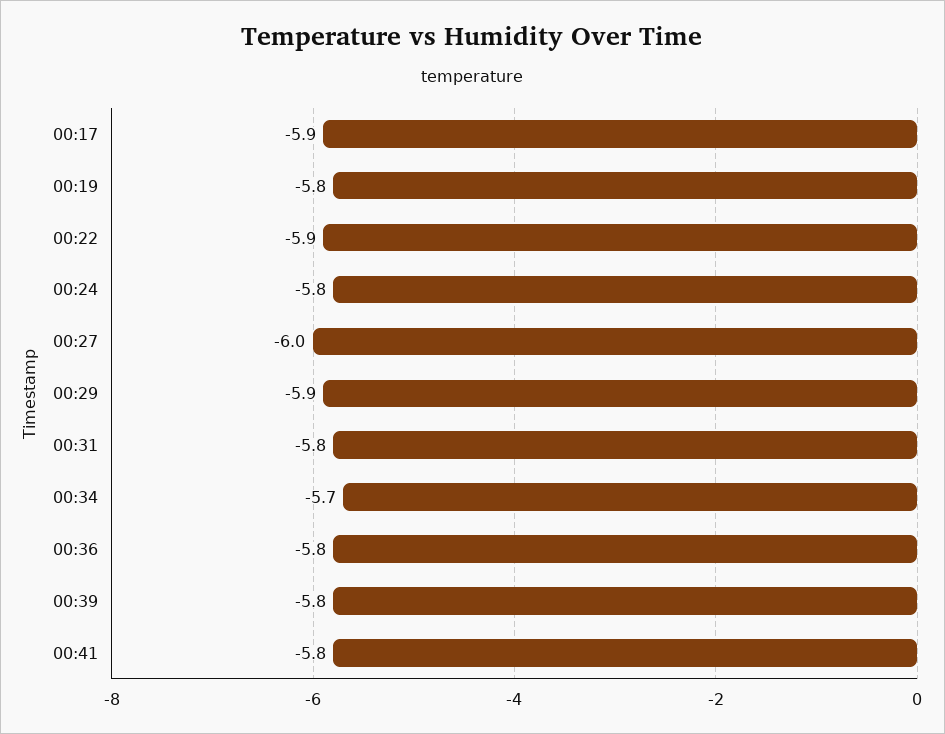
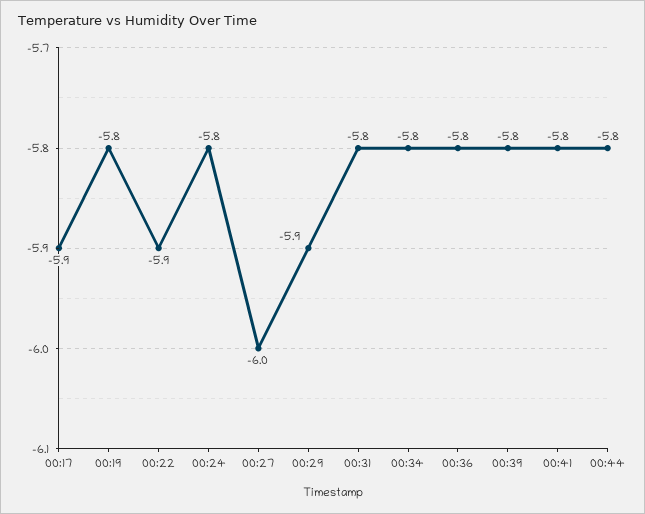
00:34: -5.7 -> -5.8
00:44: none -> -5.8

